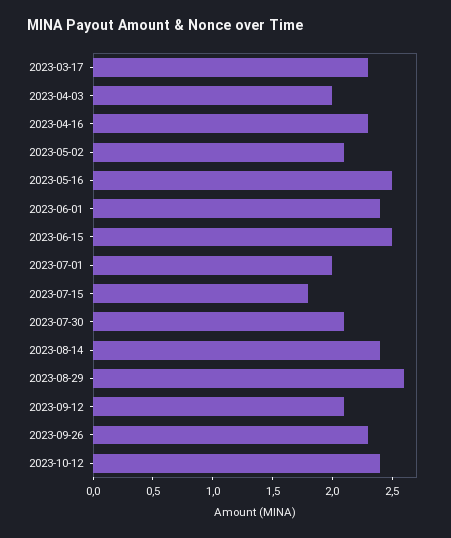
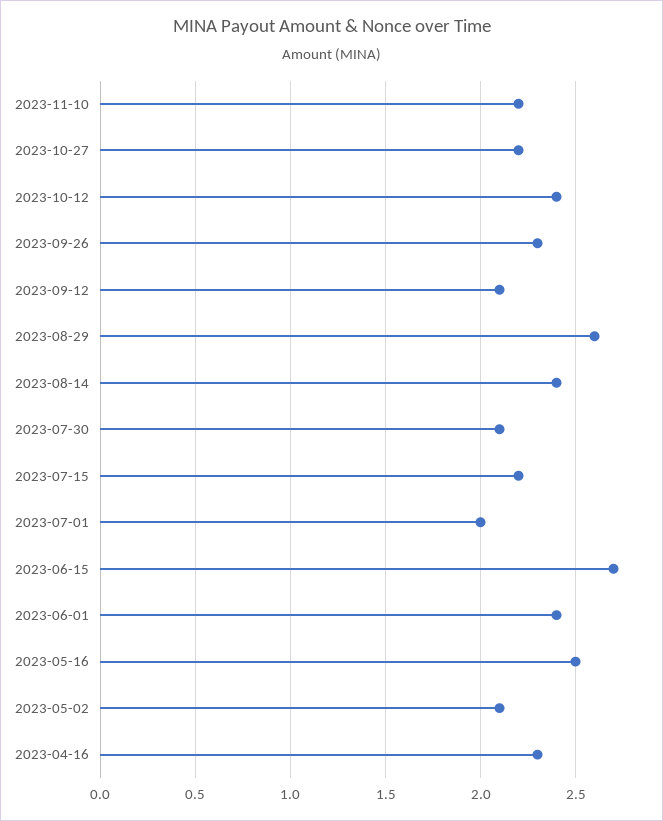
2023-03-17: 2.3 -> none
2023-04-03: 2 -> none
2023-06-15: 2.5 -> 2.7
2023-07-15: 1.8 -> 2.2
2023-11-10: none -> 2.2
2023-10-27: none -> 2.2

